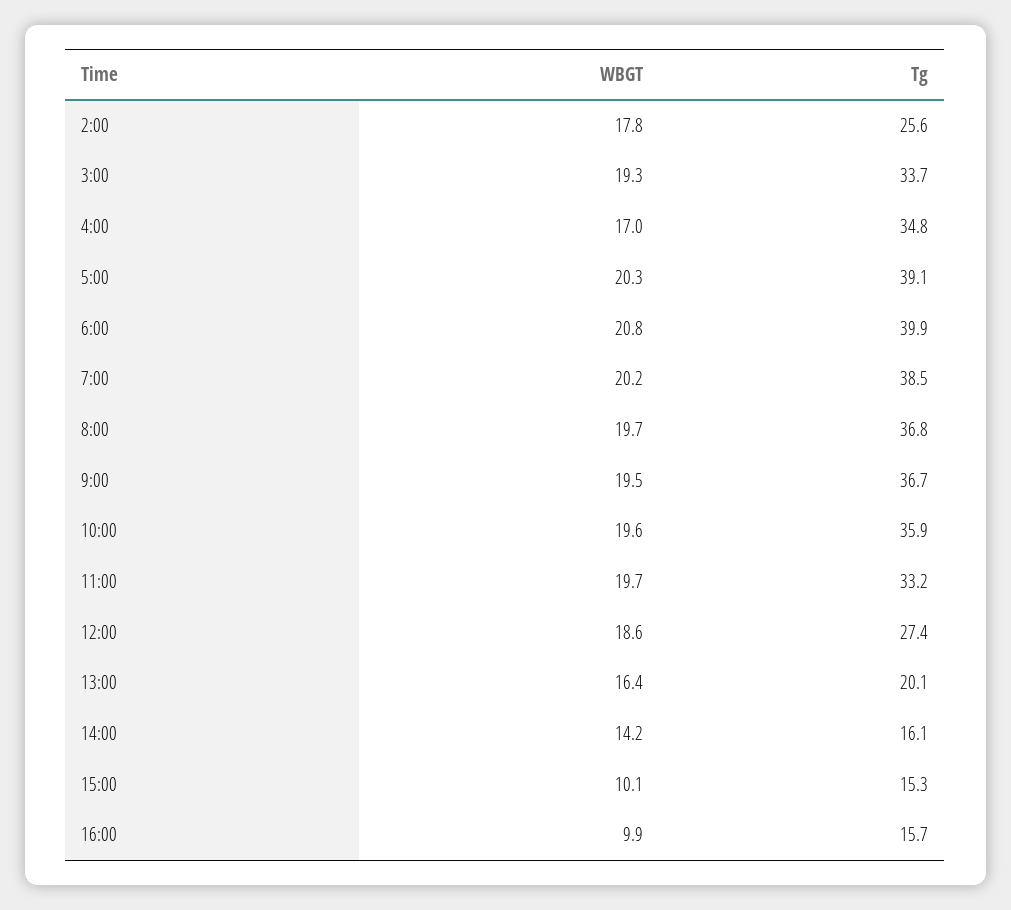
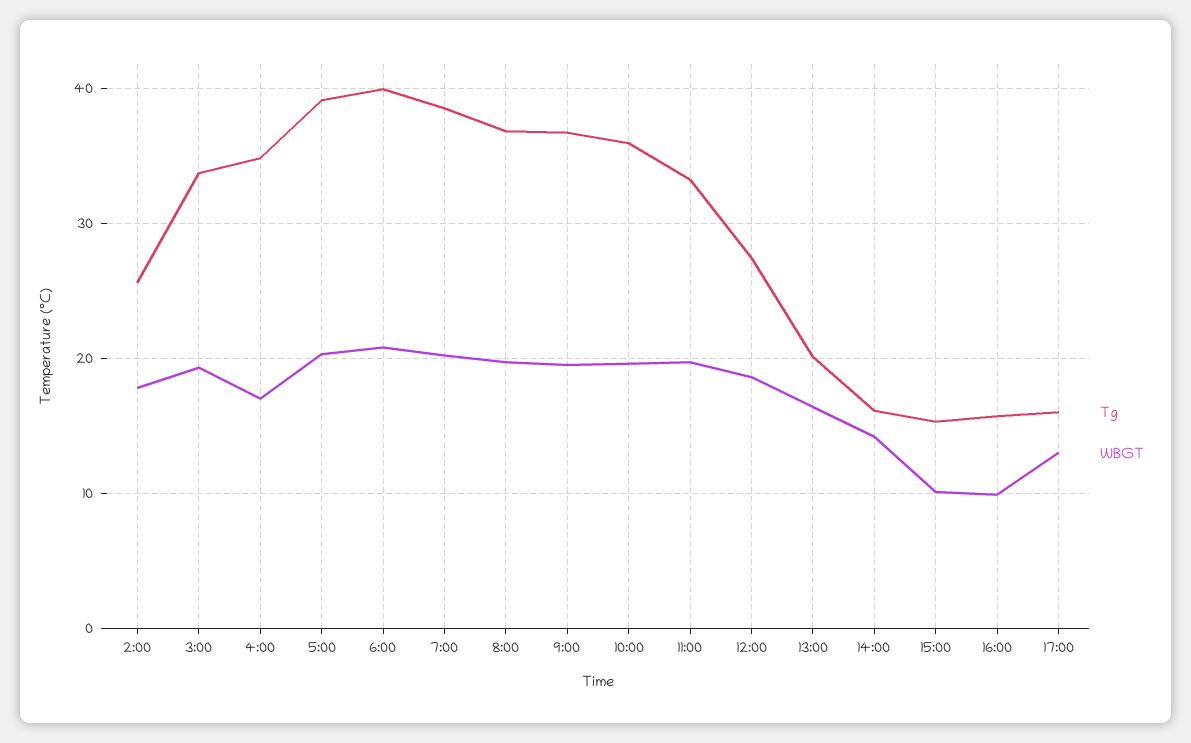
Tg, 17:00: none -> 16
WBGT, 17:00: none -> 13

